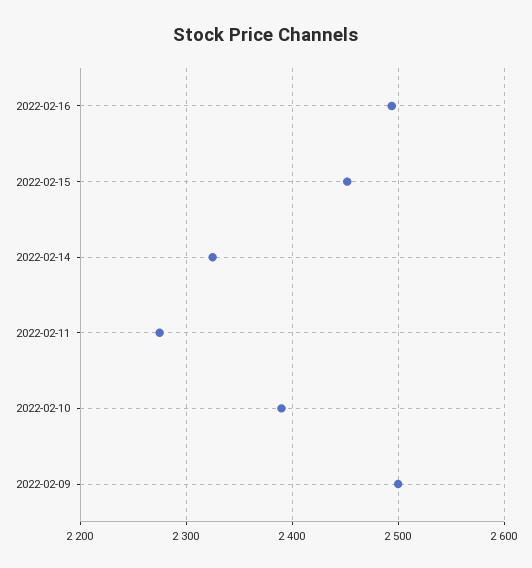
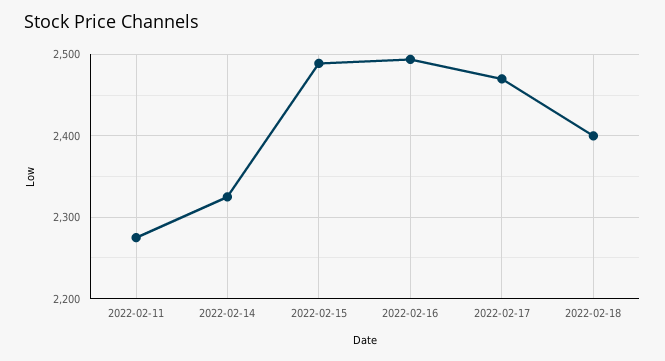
2022-02-15: 2450 -> 2490
2022-02-10: 2390 -> none
2022-02-09: 2500 -> none
2022-02-17: none -> 2470
2022-02-18: none -> 2400

